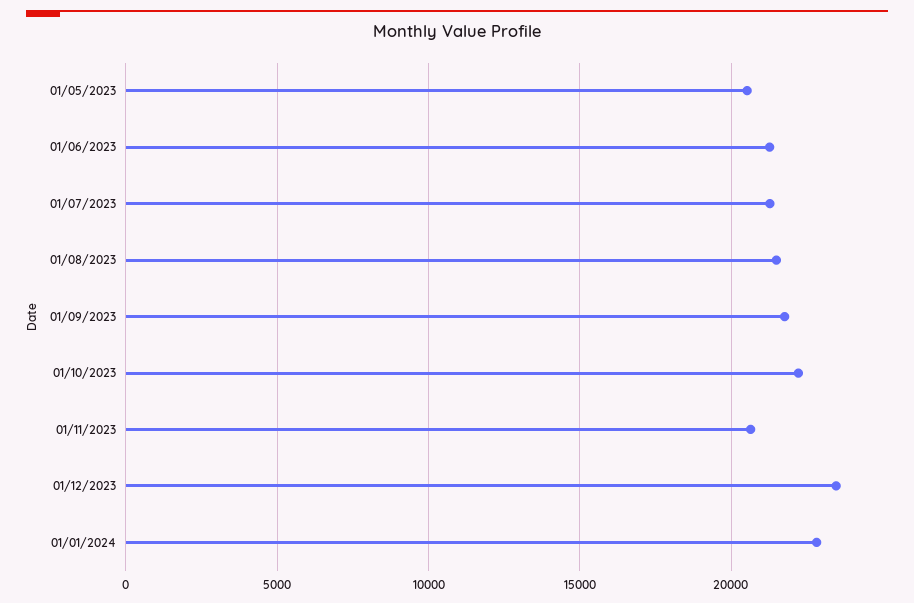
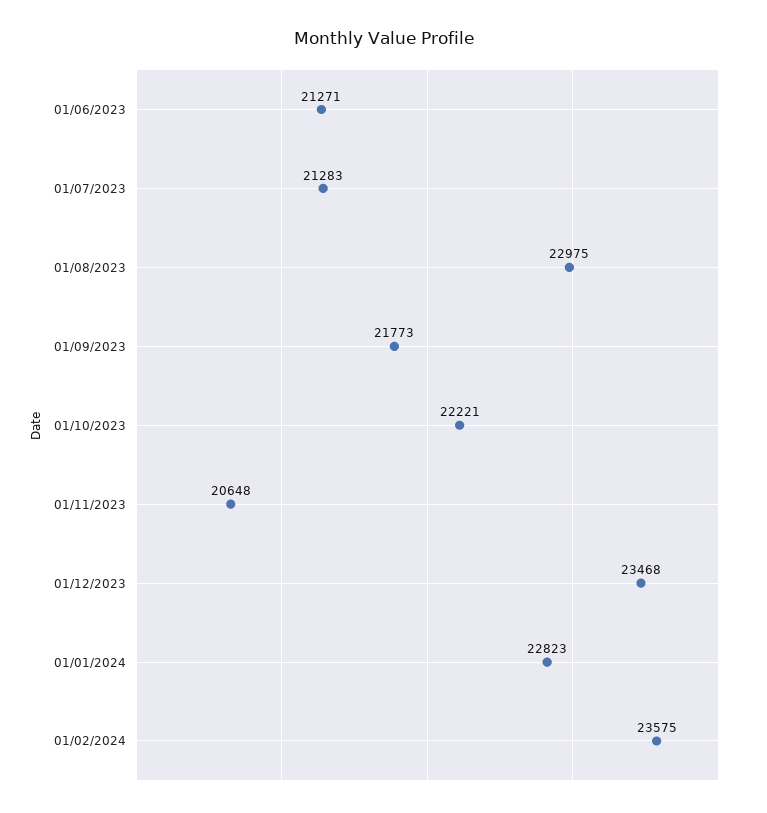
01/05/2023: 20500 -> none
01/08/2023: 21500 -> 22975
01/02/2024: none -> 23575

